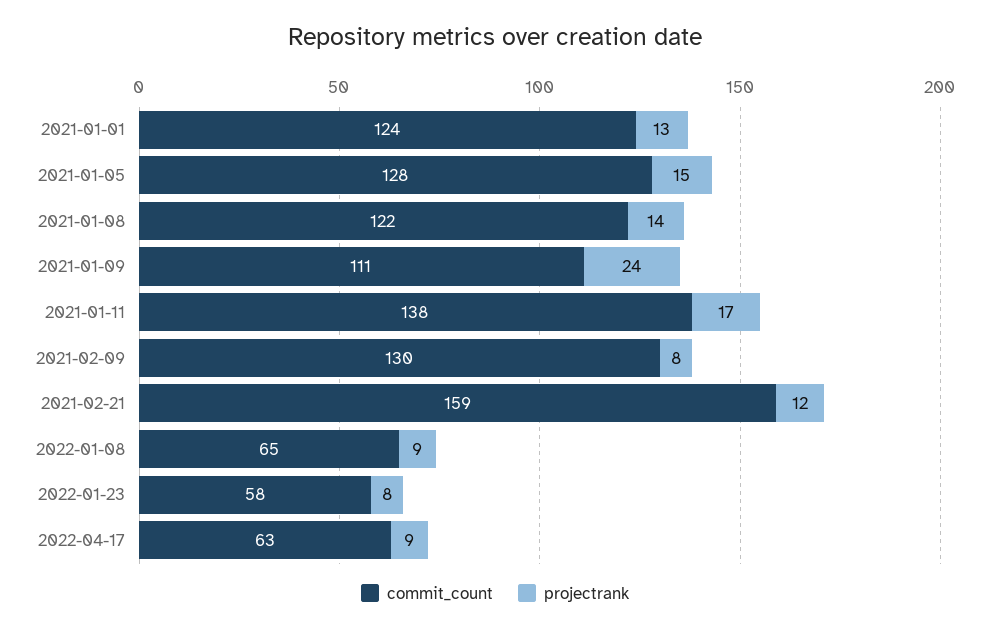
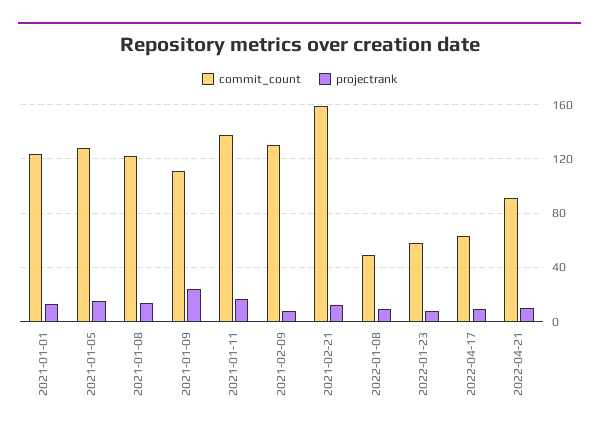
commit_count, 2022-01-08: 65 -> 50
commit_count, 2022-04-21: none -> 90
projectrank, 2022-04-21: none -> 10

